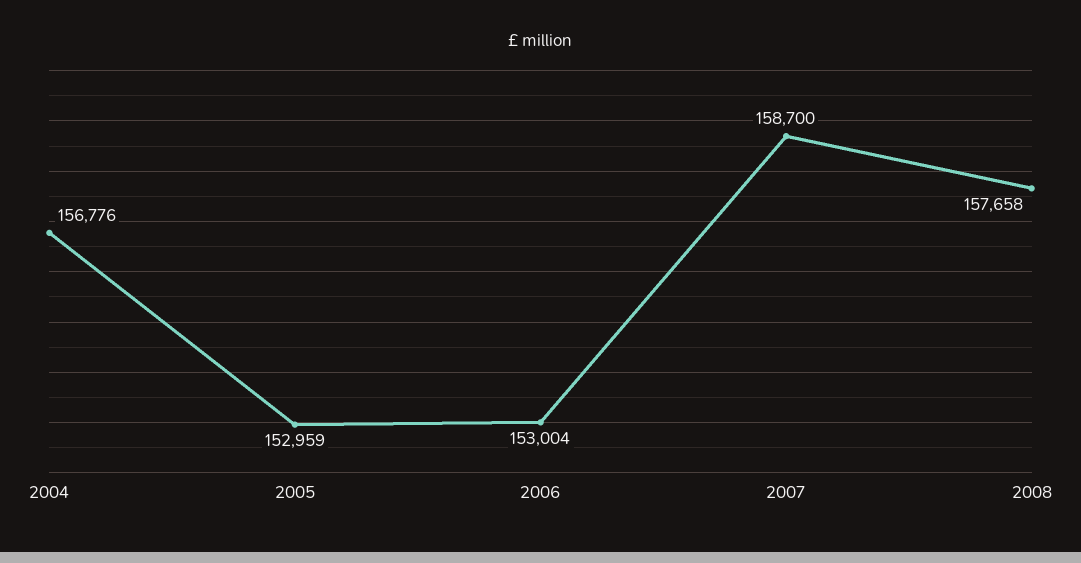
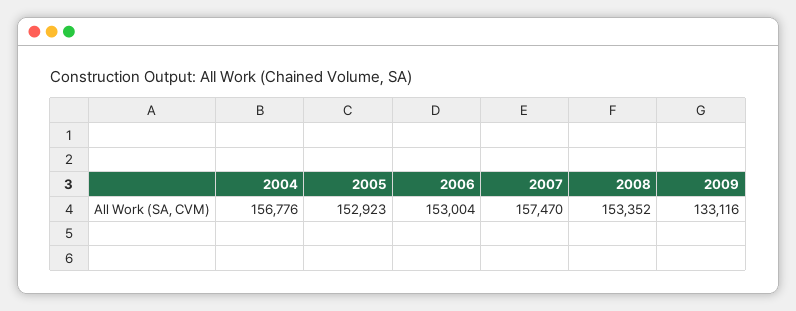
2005: 152959 -> 152923
2007: 158700 -> 157470
2008: 157658 -> 153352
2009: none -> 133116

